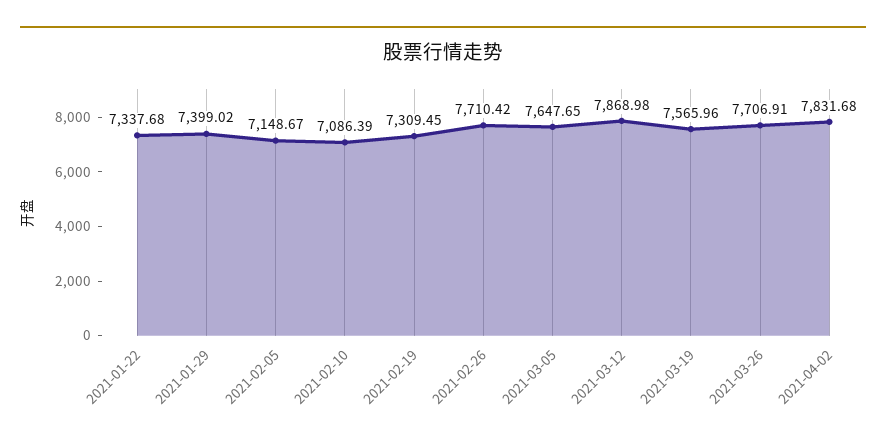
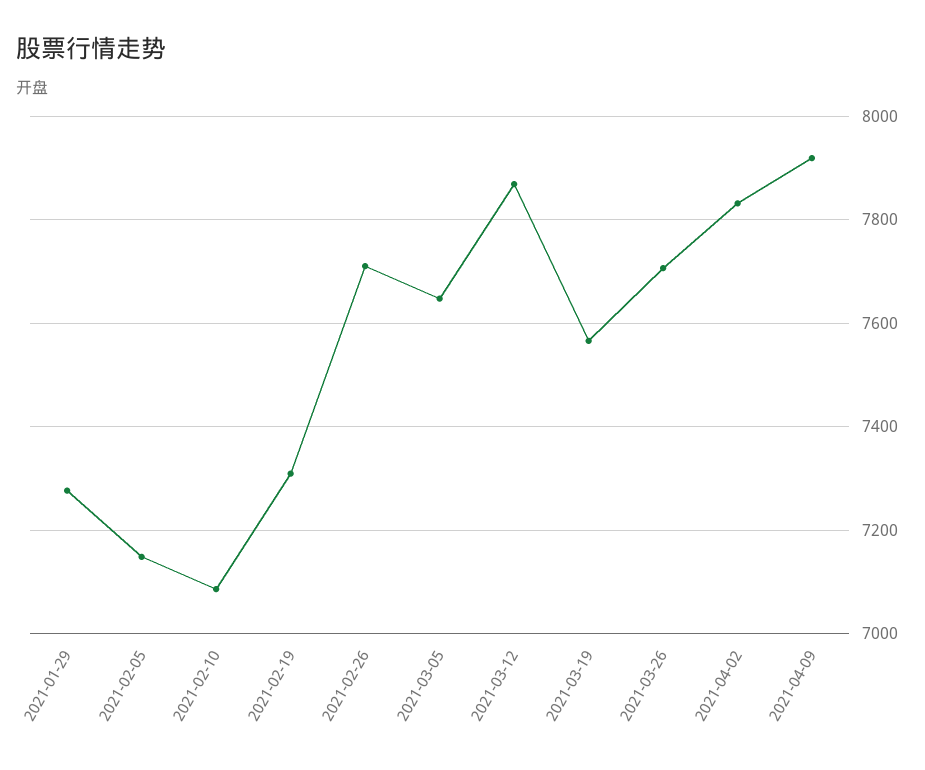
2021-01-22: 7337.68 -> none
2021-01-29: 7399.02 -> 7280
2021-04-09: none -> 7920

